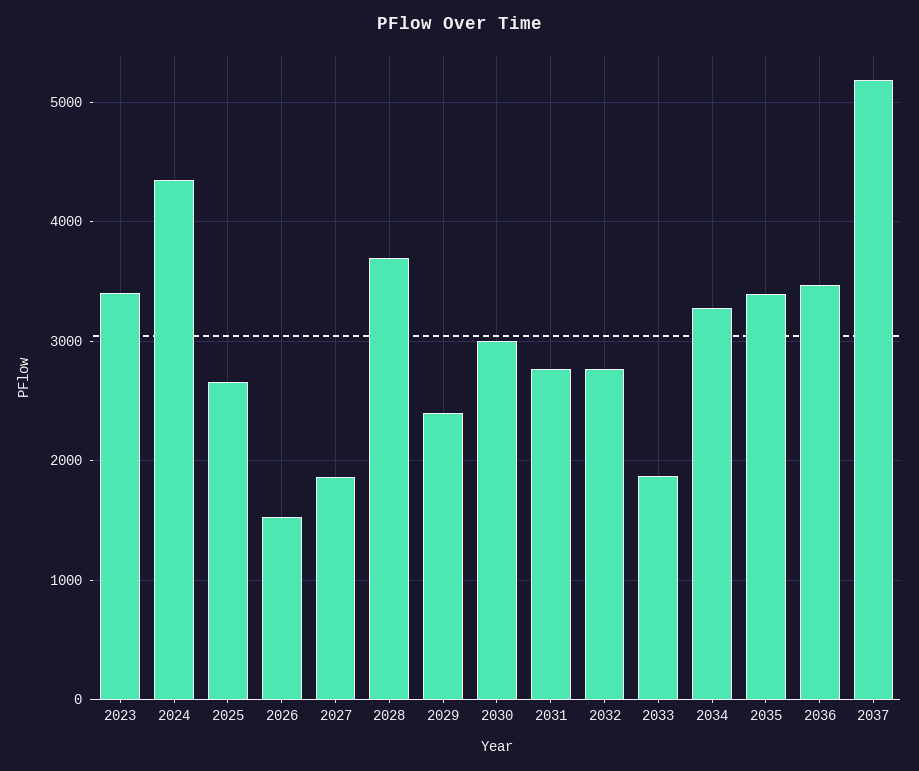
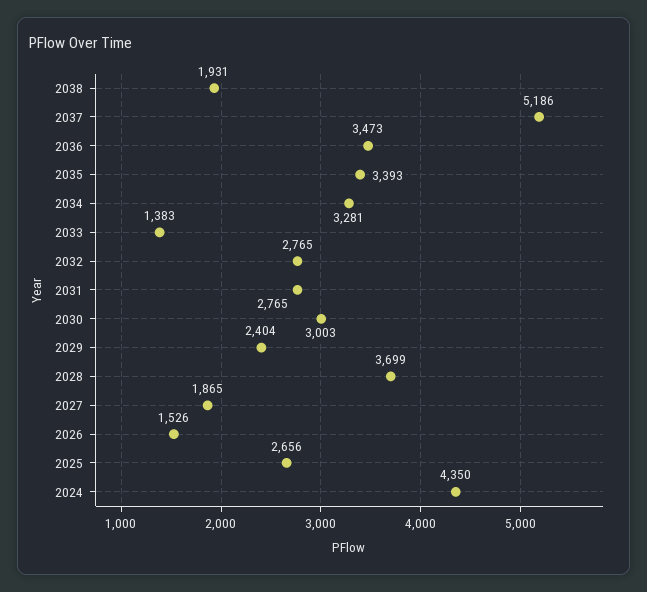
2023: 3400 -> none
2033: 1900 -> 1383
2038: none -> 1931

